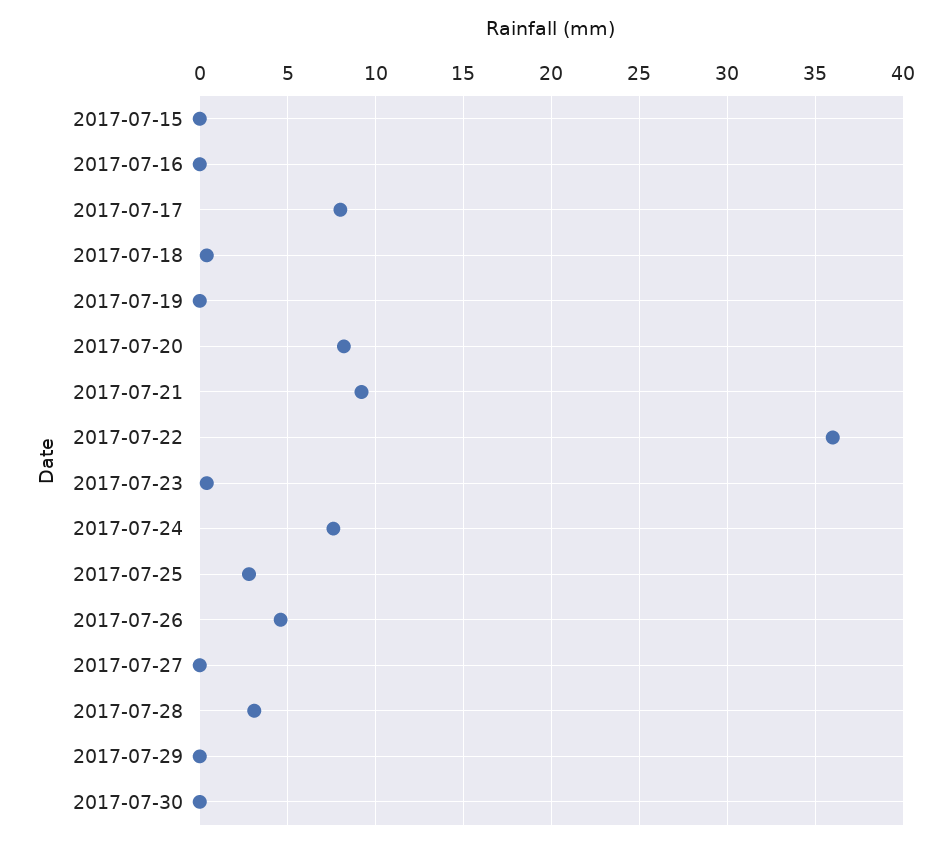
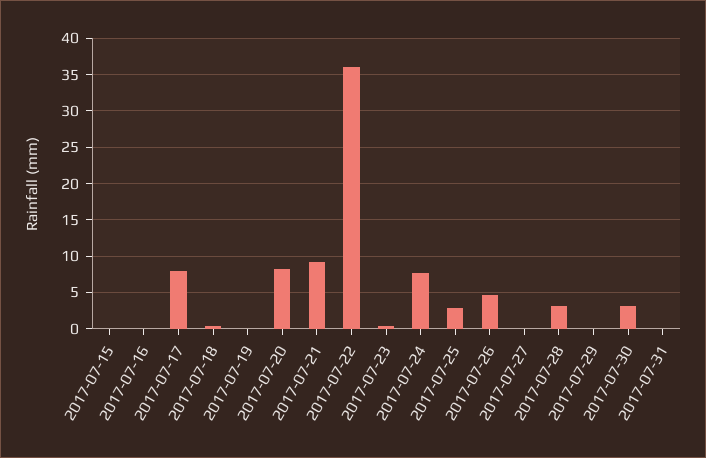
2017-07-30: 0 -> 3
2017-07-31: none -> 0

